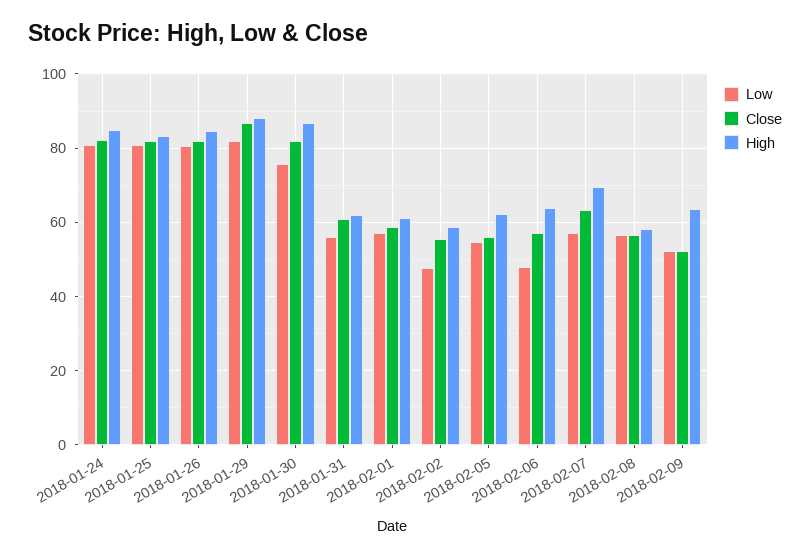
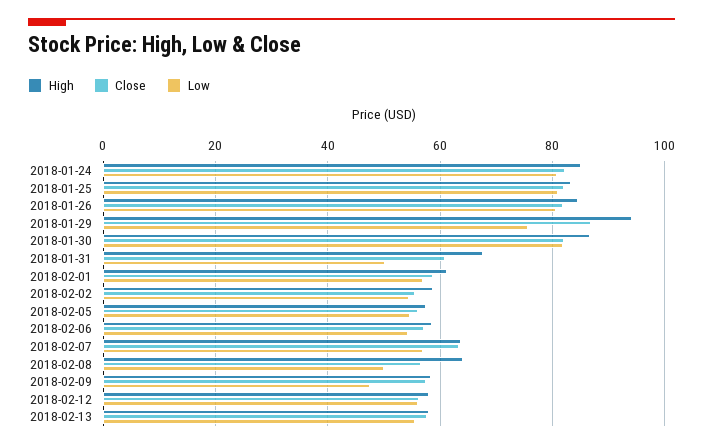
Low, 2018-01-29: 82 -> 76
High, 2018-01-29: 88 -> 94
Low, 2018-01-30: 76 -> 82
Low, 2018-01-31: 56 -> 50
High, 2018-01-31: 62 -> 68
Low, 2018-02-02: 48 -> 54
High, 2018-02-05: 62 -> 58
Low, 2018-02-06: 48 -> 54
High, 2018-02-06: 64 -> 58
High, 2018-02-07: 70 -> 64
Low, 2018-02-08: 56 -> 50
High, 2018-02-08: 58 -> 64
Low, 2018-02-09: 52 -> 48
Close, 2018-02-09: 52 -> 58
High, 2018-02-09: 64 -> 58
High, 2018-02-12: none -> 58
Close, 2018-02-12: none -> 56
Low, 2018-02-12: none -> 56
High, 2018-02-13: none -> 58
Close, 2018-02-13: none -> 58
Low, 2018-02-13: none -> 56

